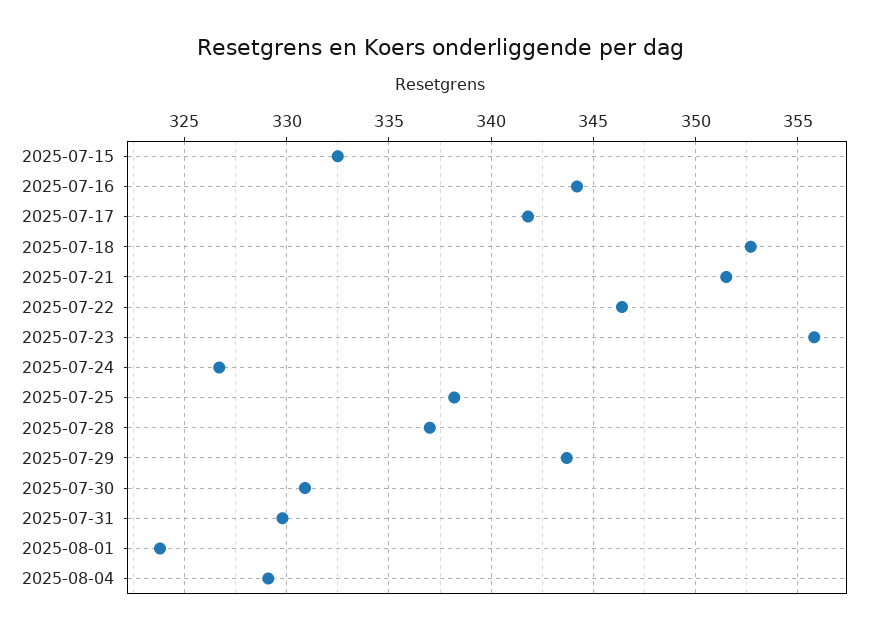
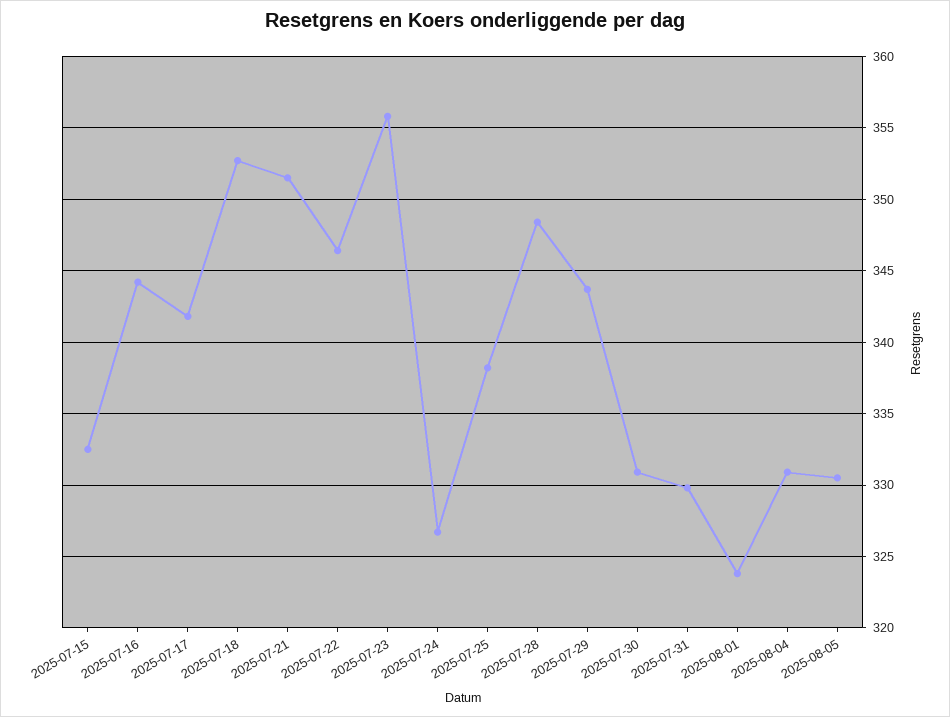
2025-07-28: 337 -> 348.5
2025-08-04: 329 -> 331
2025-08-05: none -> 330.5

